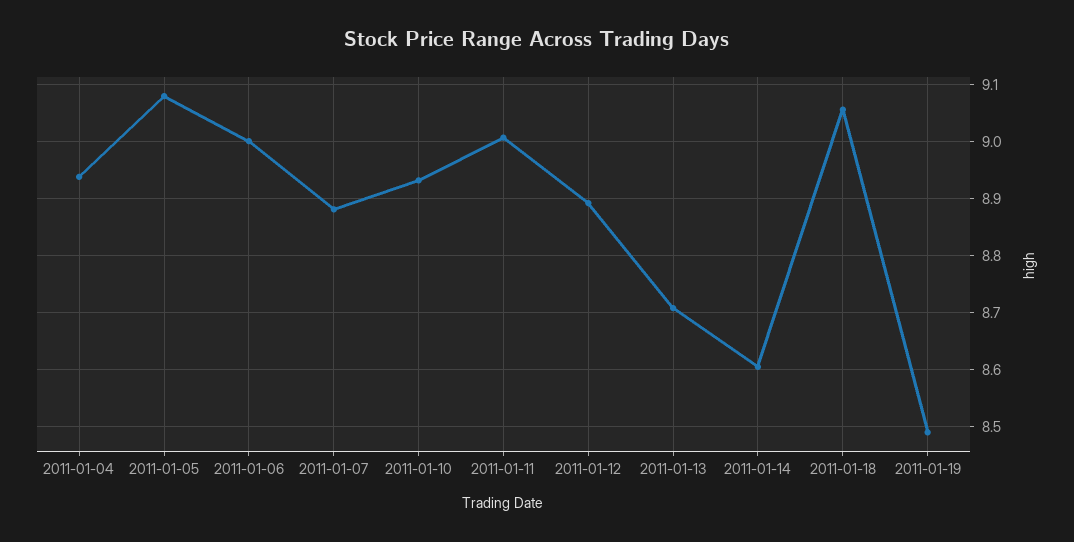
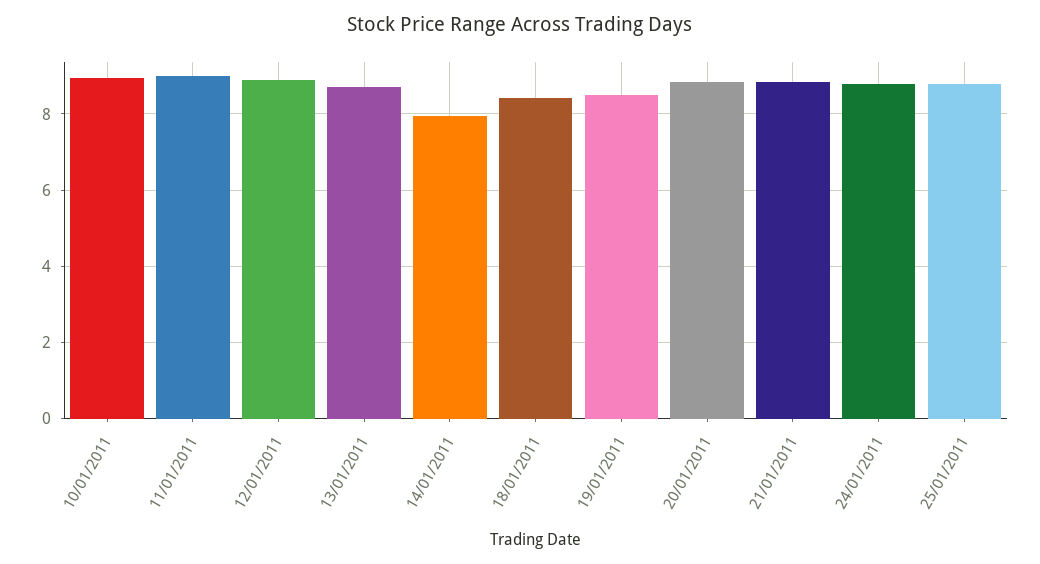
2011-01-04: 8.94 -> none
2011-01-05: 9.08 -> none
2011-01-06: 9 -> none
2011-01-07: 8.88 -> none
2011-01-14: 8.6 -> 8
2011-01-18: 9.06 -> 8.4
20/01/2011: none -> 8.8
21/01/2011: none -> 8.8
24/01/2011: none -> 8.8
25/01/2011: none -> 8.8

